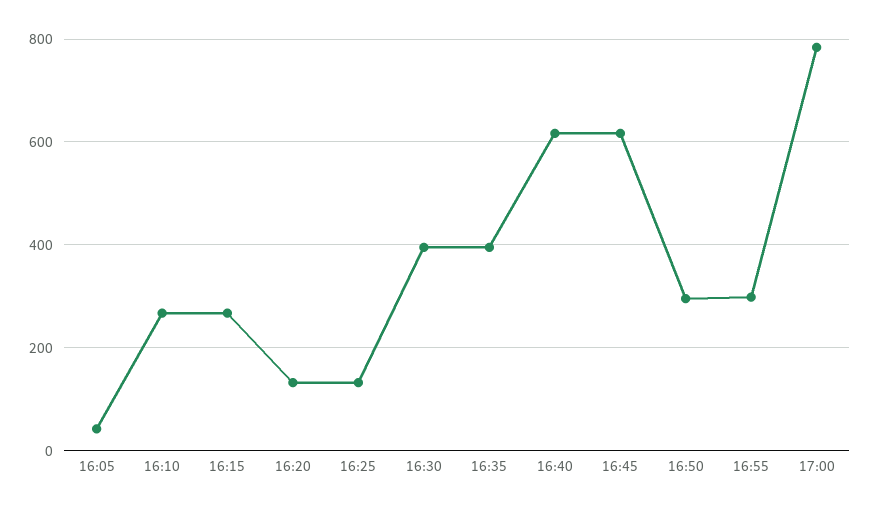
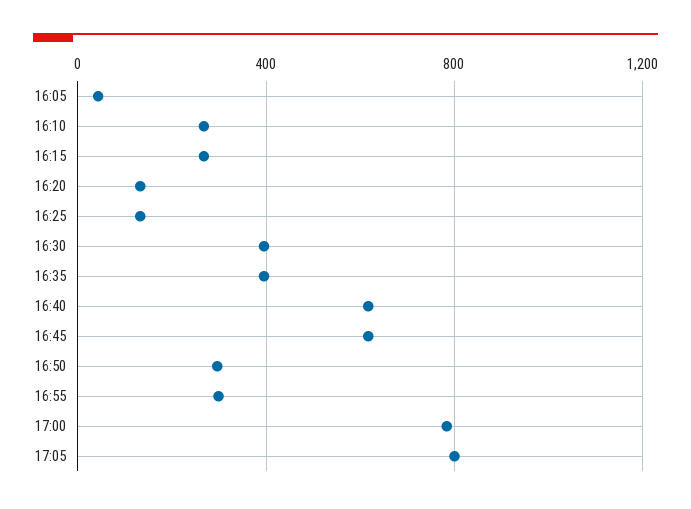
17:05: none -> 800

